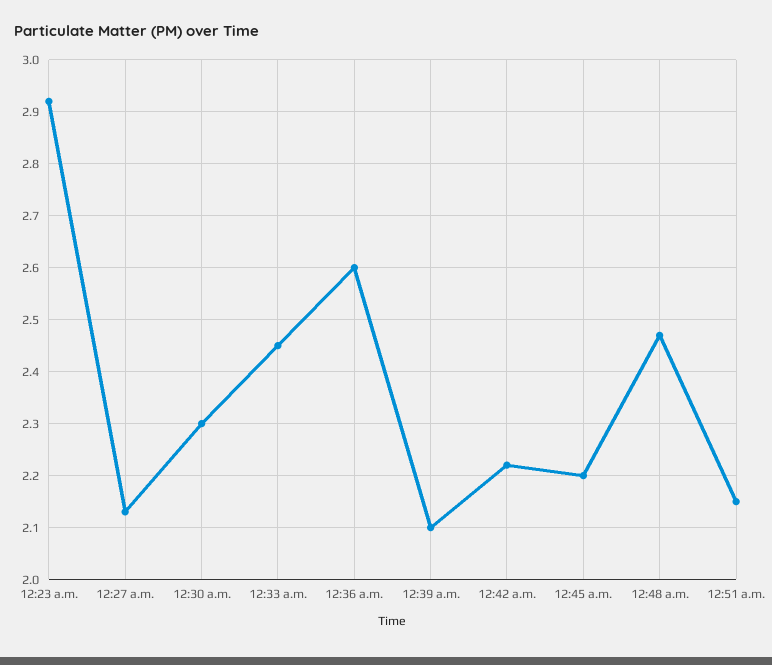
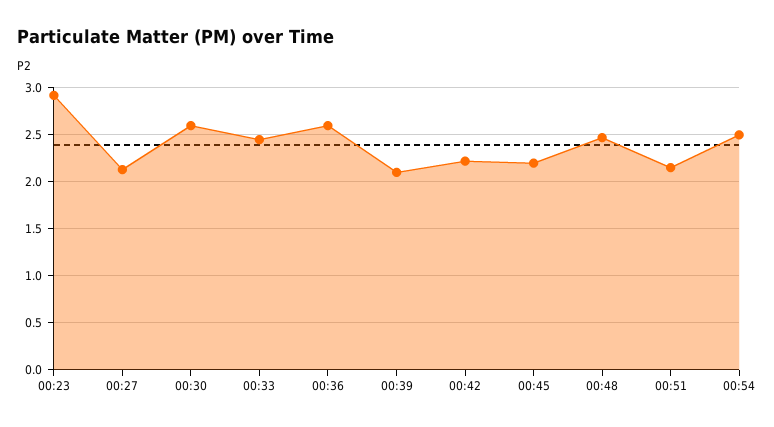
12:30 a.m.: 2.3 -> 2.6
00:54: none -> 2.5

